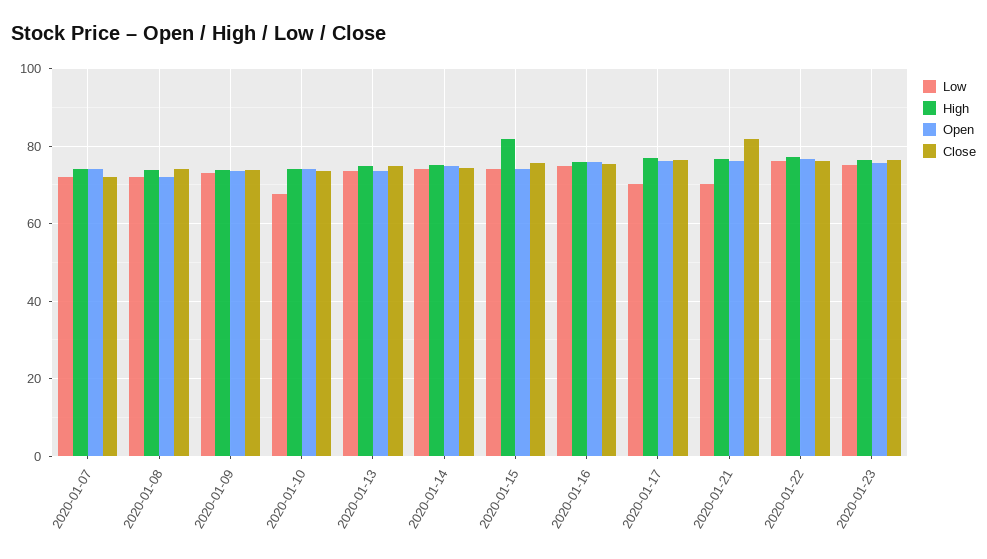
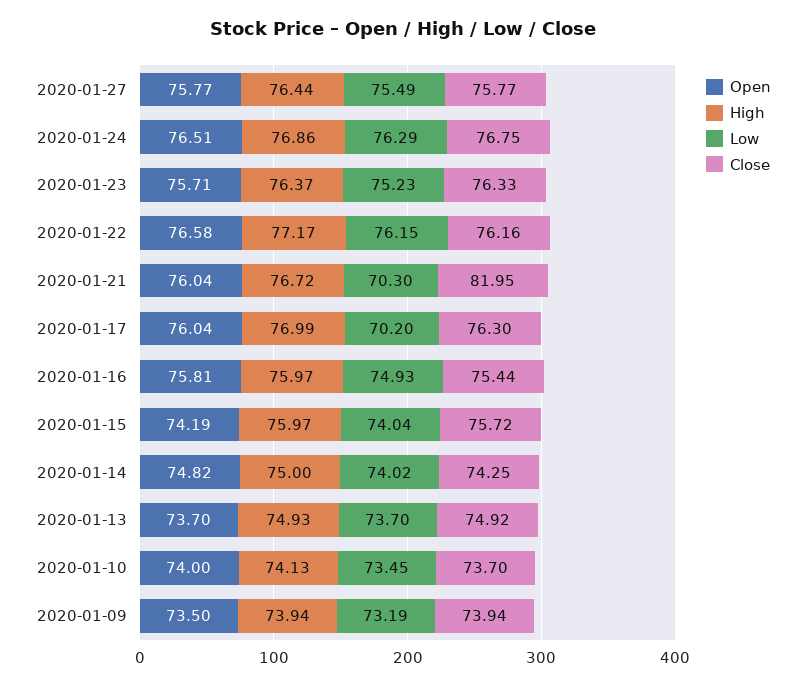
Low, 2020-01-07: 72 -> none
High, 2020-01-07: 74 -> none
Open, 2020-01-07: 74 -> none
Close, 2020-01-07: 72 -> none
Low, 2020-01-08: 72 -> none
High, 2020-01-08: 74 -> none
Open, 2020-01-08: 72 -> none
Close, 2020-01-08: 74 -> none
Low, 2020-01-10: 68 -> 73.45
High, 2020-01-15: 82 -> 75.97
Open, 2020-01-27: none -> 75.77
High, 2020-01-27: none -> 76.44
Low, 2020-01-27: none -> 75.49
Close, 2020-01-27: none -> 75.77
Open, 2020-01-24: none -> 76.51
High, 2020-01-24: none -> 76.86
Low, 2020-01-24: none -> 76.29
Close, 2020-01-24: none -> 76.75

